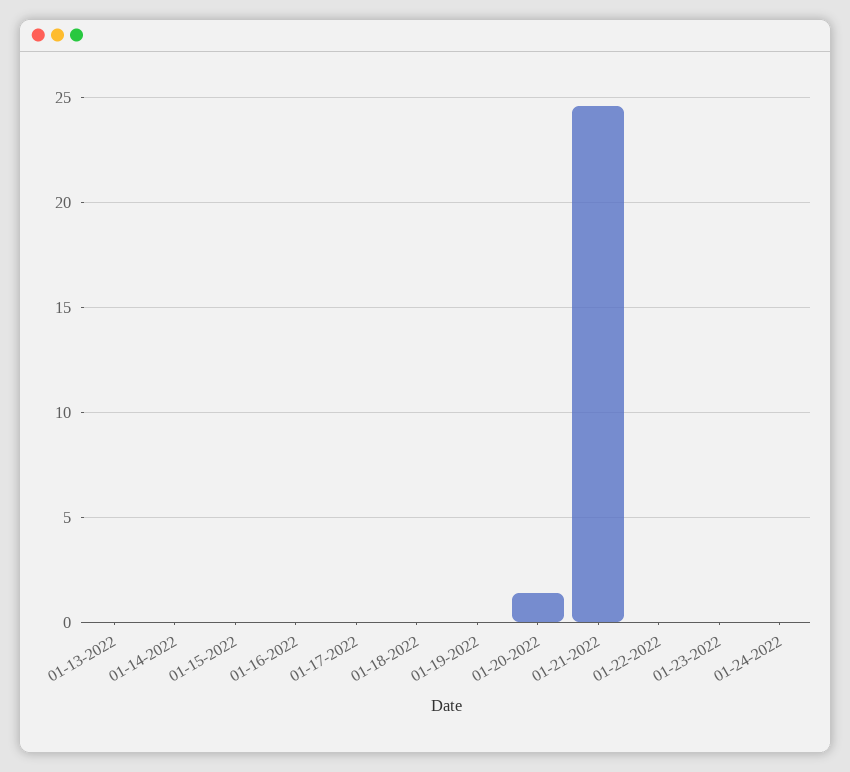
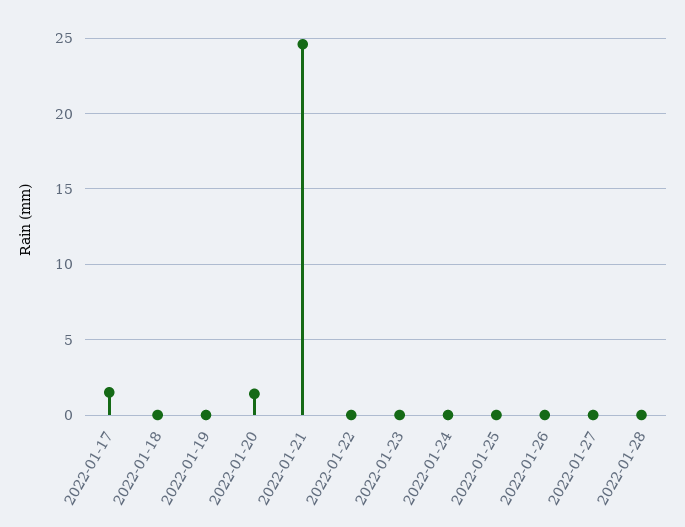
01-13-2022: 0 -> none
01-14-2022: 0 -> none
01-15-2022: 0 -> none
01-16-2022: 0 -> none
01-17-2022: 0 -> 1.5
2022-01-25: none -> 0
2022-01-26: none -> 0
2022-01-27: none -> 0
2022-01-28: none -> 0

